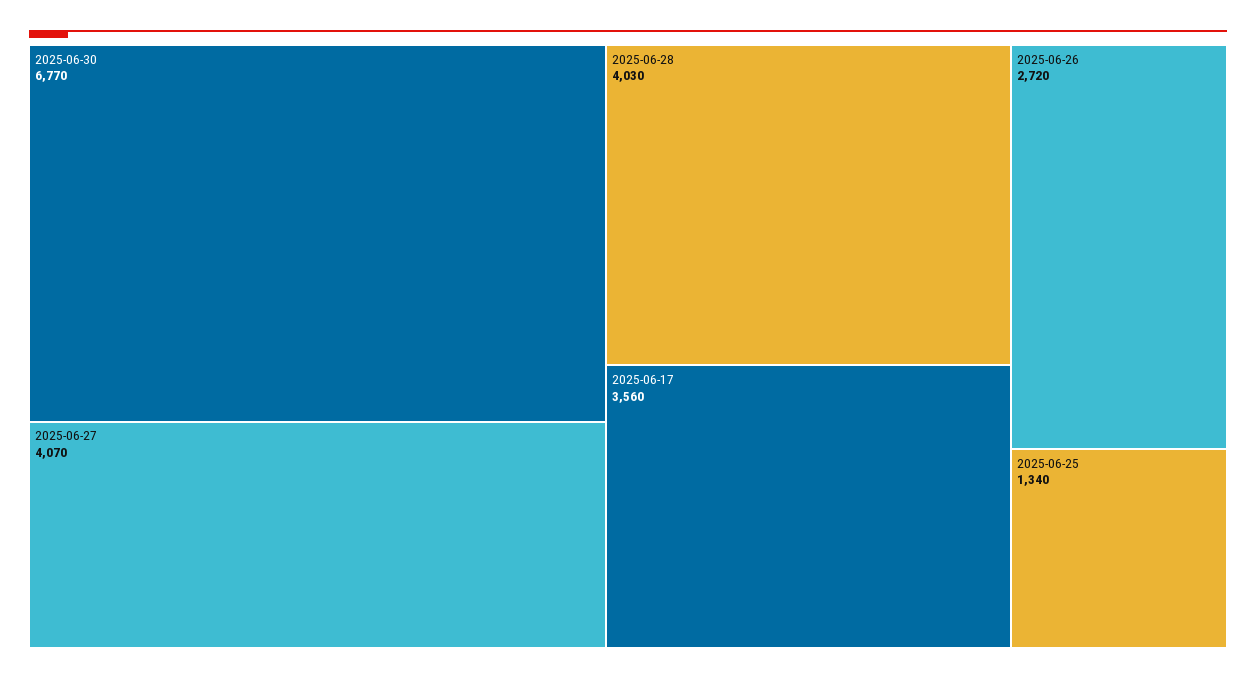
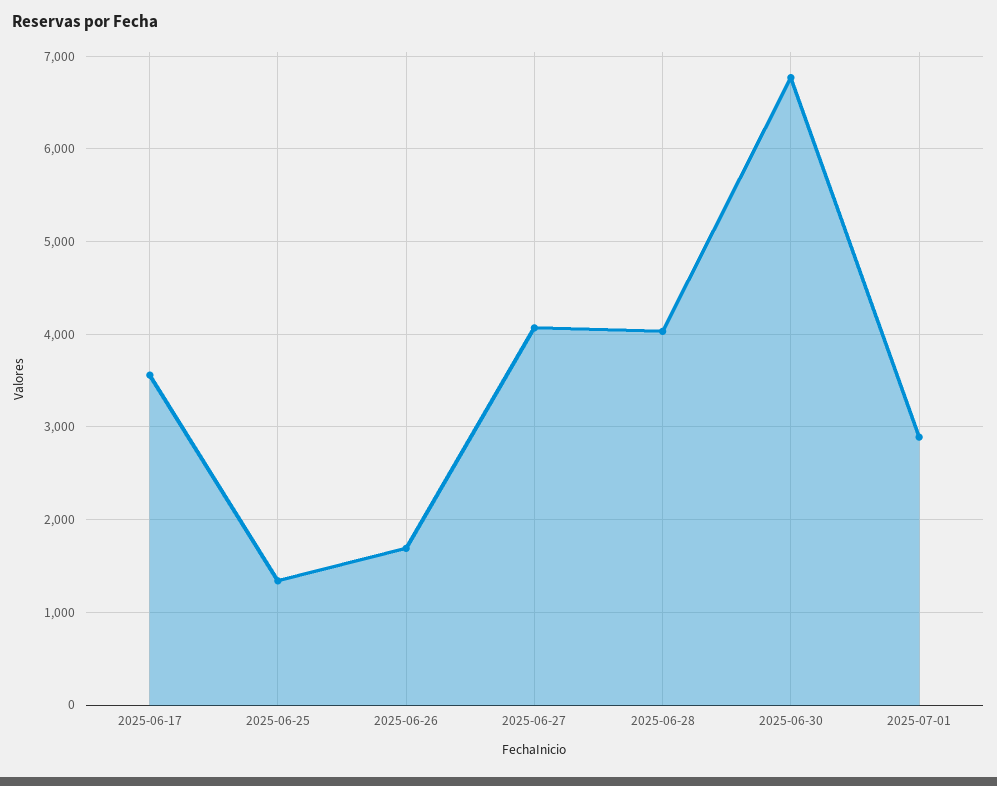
2025-06-26: 2720 -> 1700
2025-07-01: none -> 2900

